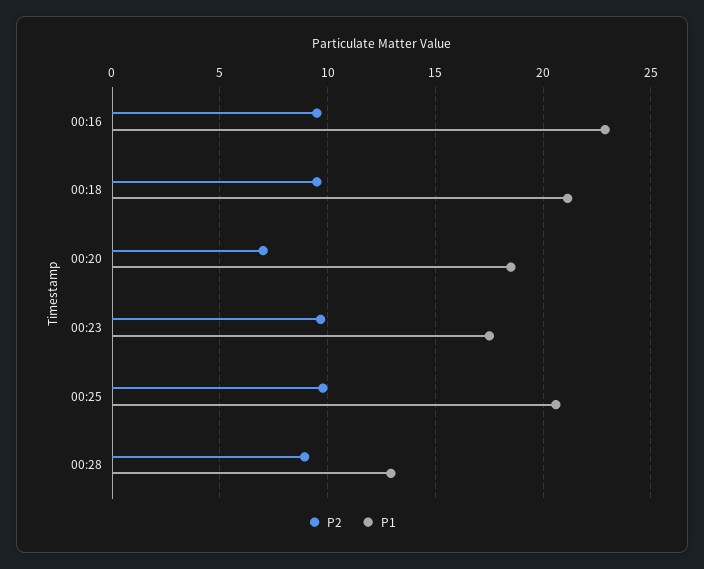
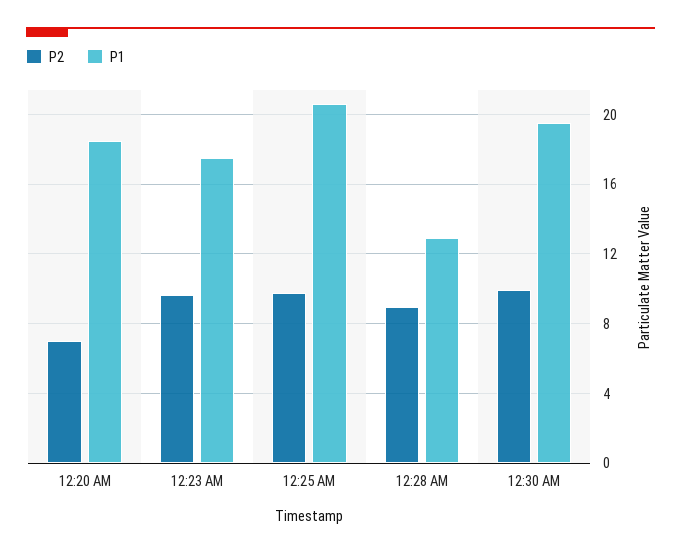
P2, 00:16: 9.5 -> none
P1, 00:16: 23 -> none
P2, 00:18: 9.5 -> none
P1, 00:18: 21 -> none
P2, 12:30 AM: none -> 10
P1, 12:30 AM: none -> 19.5

